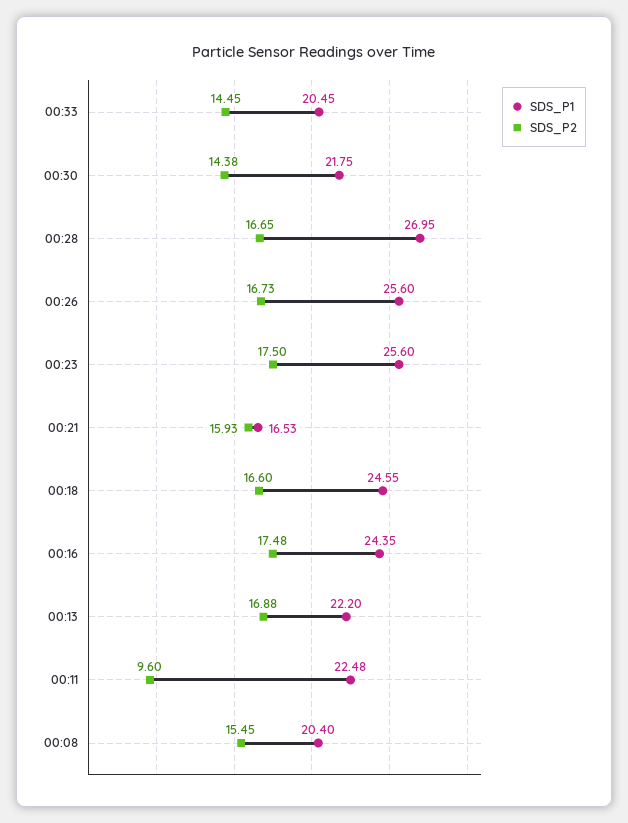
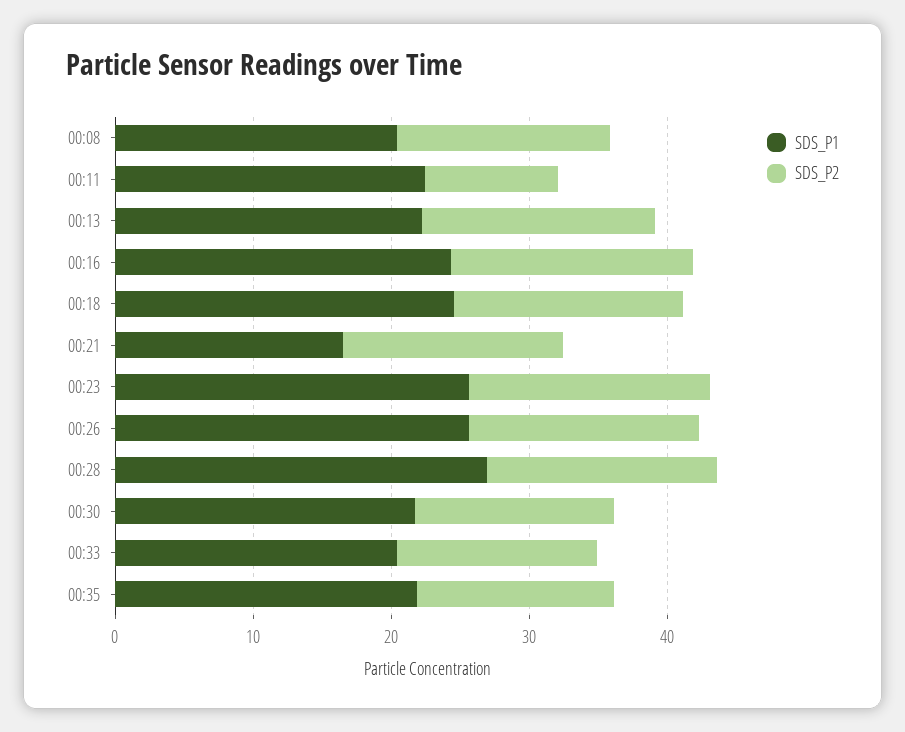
SDS_P1, 00:35: none -> 22
SDS_P2, 00:35: none -> 14

